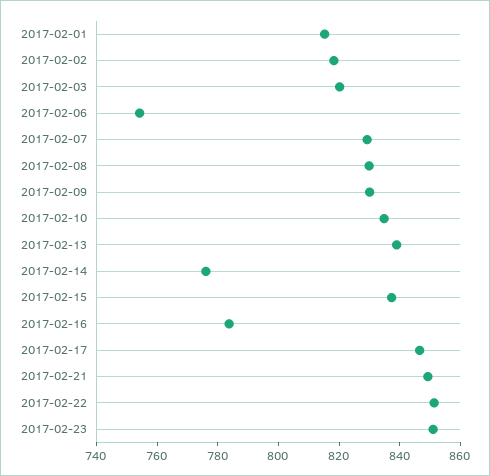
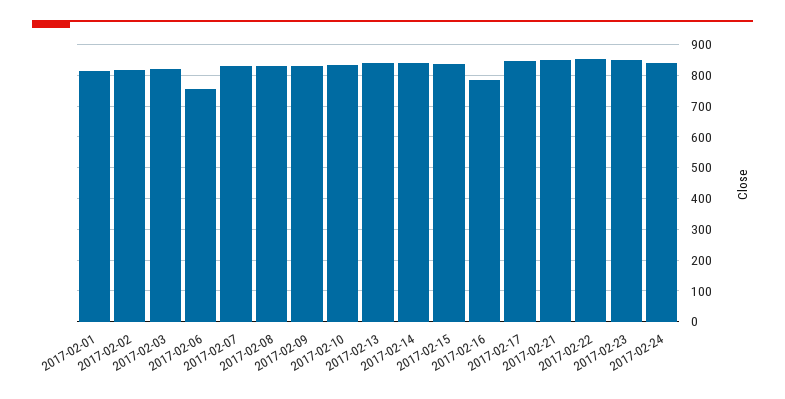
2017-02-14: 775 -> 840
2017-02-24: none -> 840

